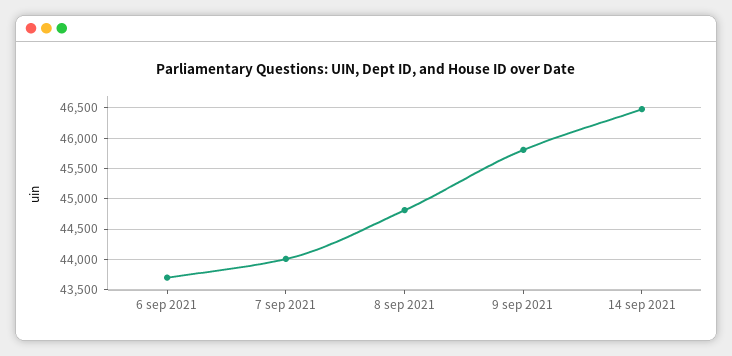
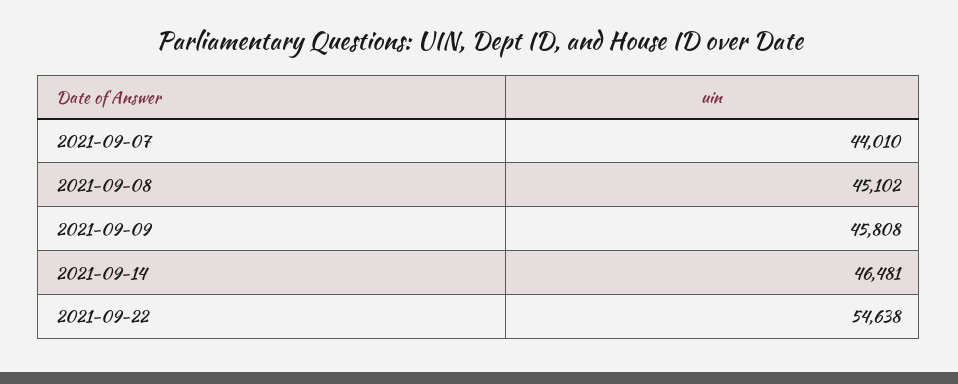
6 sep 2021: 43700 -> none
8 sep 2021: 44800 -> 45102
2021-09-22: none -> 54638

